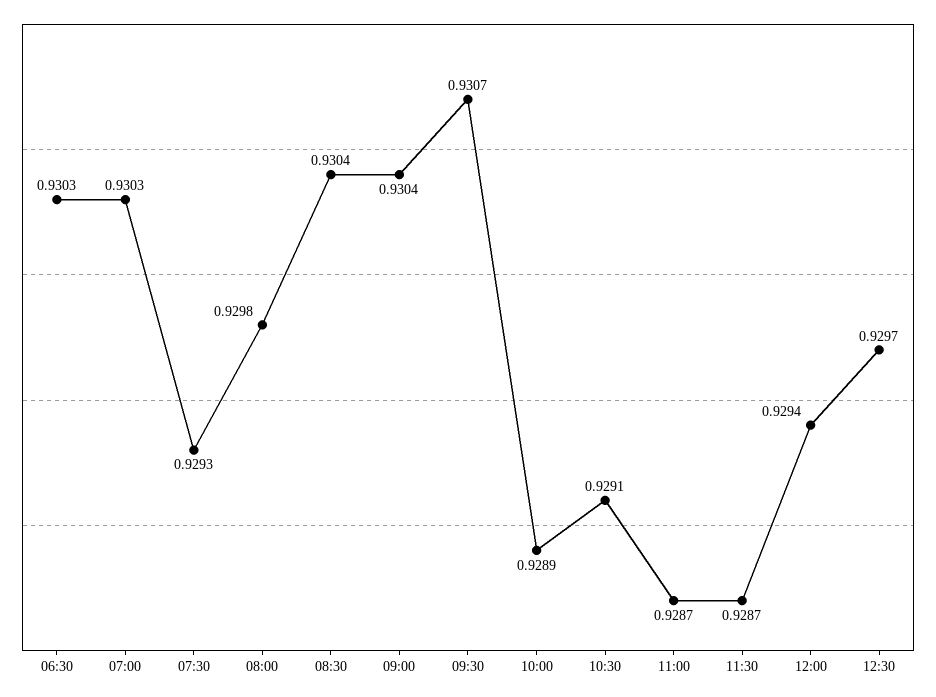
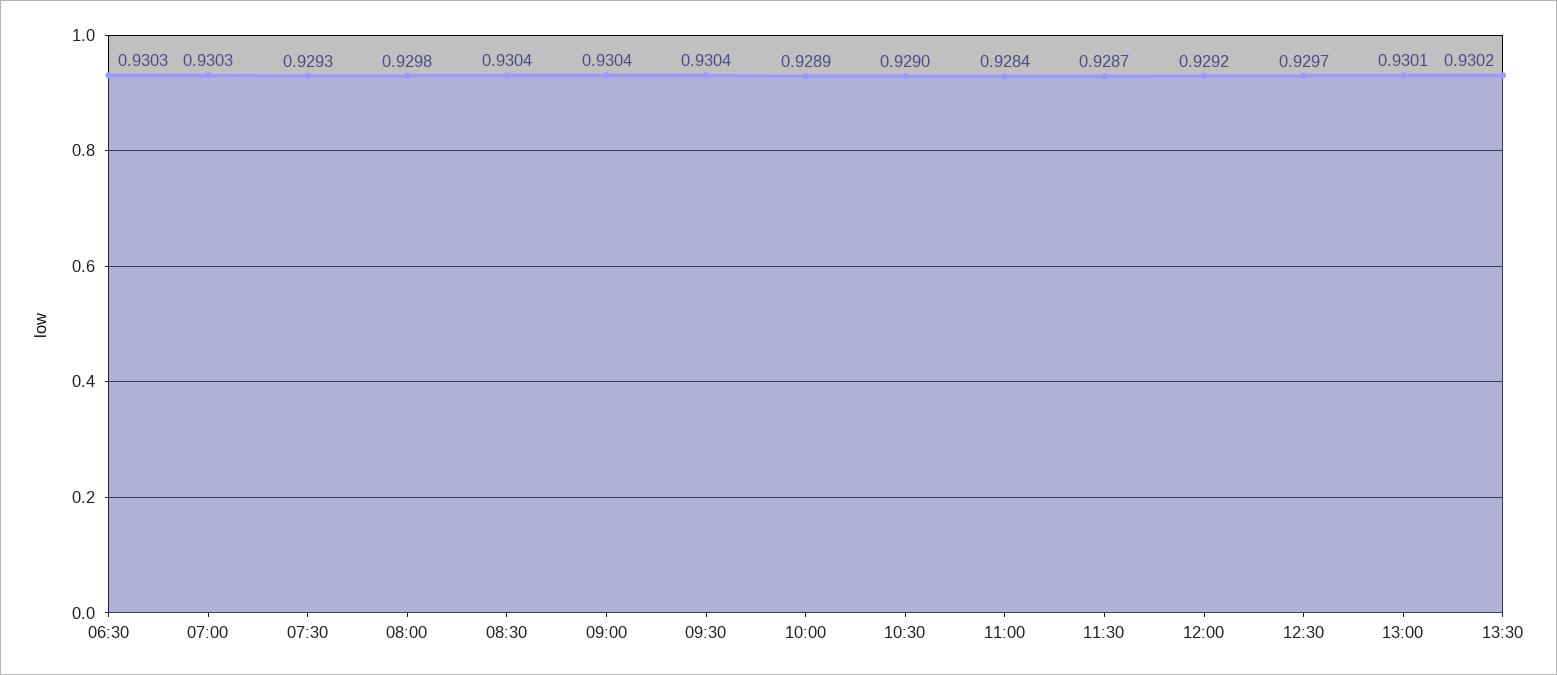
09:30: 0.9307 -> 0.9304
10:30: 0.9291 -> 0.929
11:00: 0.9287 -> 0.9284
12:00: 0.9294 -> 0.9292
13:00: none -> 0.9301
13:30: none -> 0.9302

